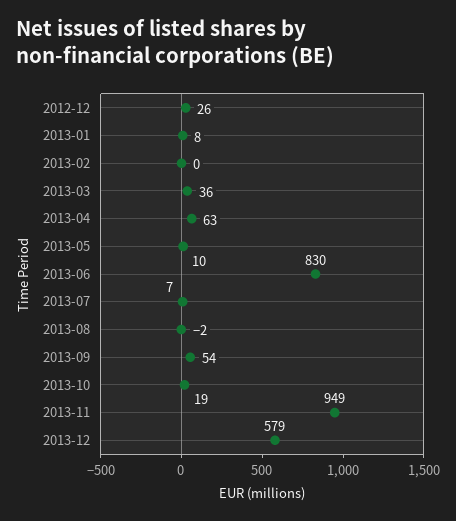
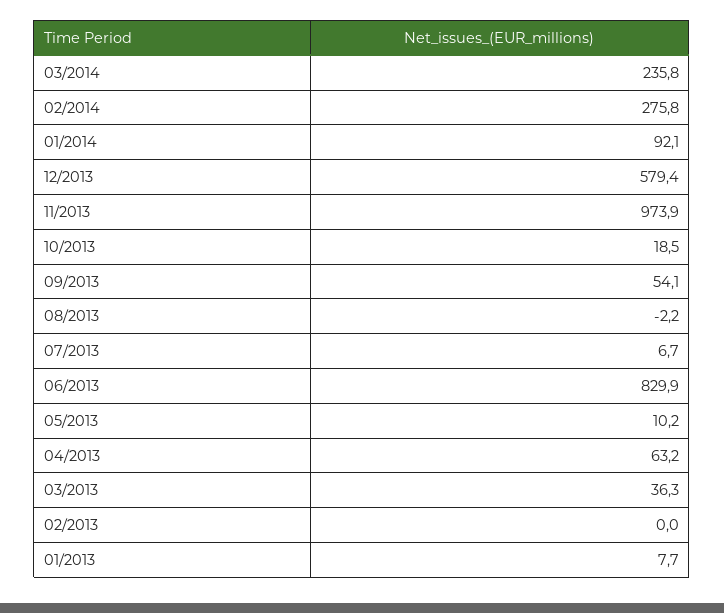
2012-12: 26 -> none
2013-11: 949 -> 973.9
03/2014: none -> 235.8
02/2014: none -> 275.8
01/2014: none -> 92.1

